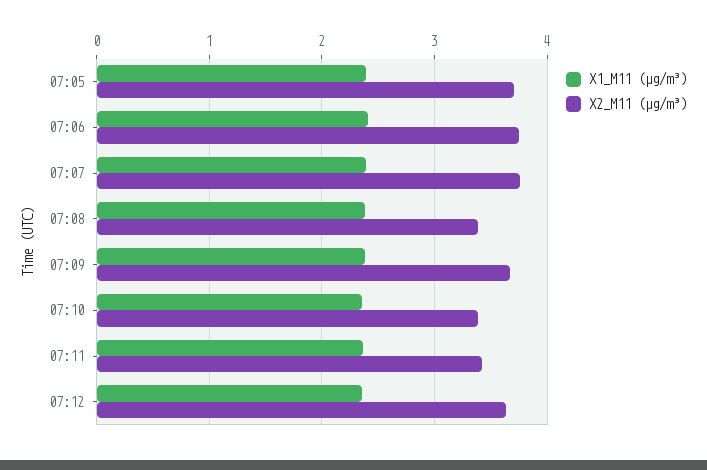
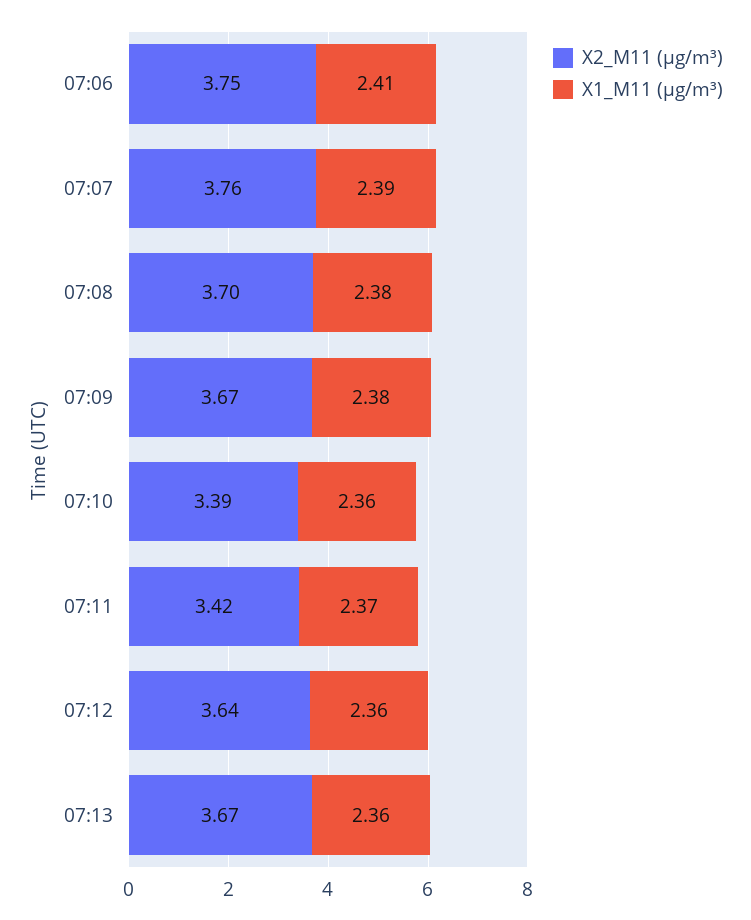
X1_M11 (μg/m³), 07:05: 2.4 -> none
X2_M11 (μg/m³), 07:05: 3.7 -> none
X2_M11 (μg/m³), 07:08: 3.4 -> 3.7
X2_M11 (μg/m³), 07:13: none -> 3.67
X1_M11 (μg/m³), 07:13: none -> 2.36

